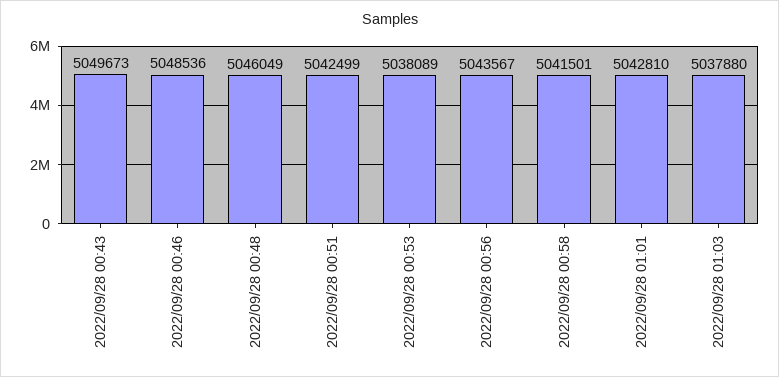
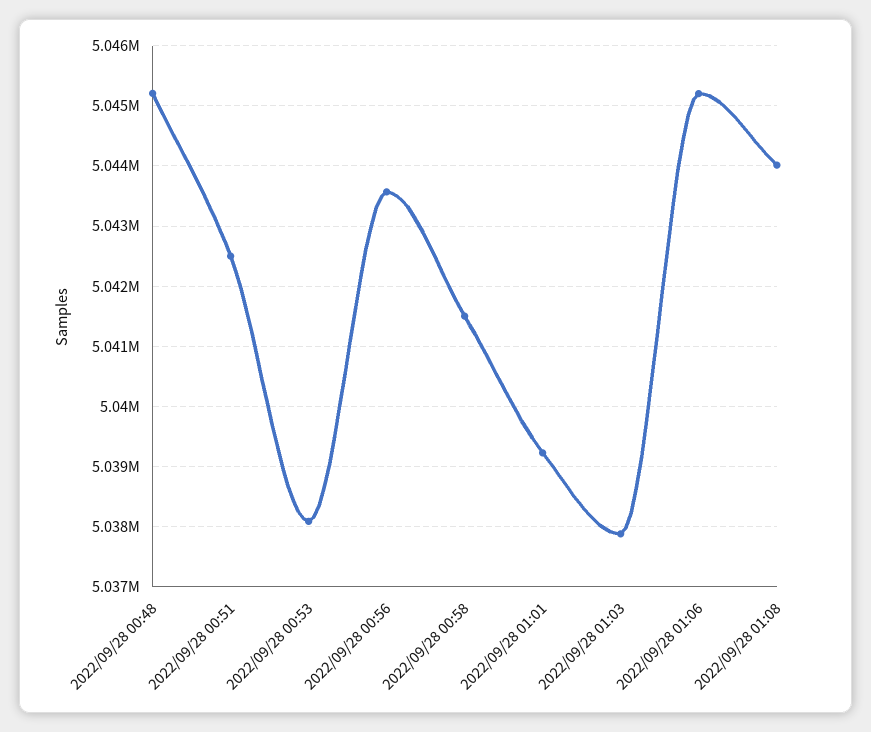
2022/09/28 00:43: 5049673 -> none
2022/09/28 00:46: 5048536 -> none
2022/09/28 00:48: 5046049 -> 5045200
2022/09/28 01:01: 5042810 -> 5039200
2022/09/28 01:06: none -> 5045200
2022/09/28 01:08: none -> 5044000

